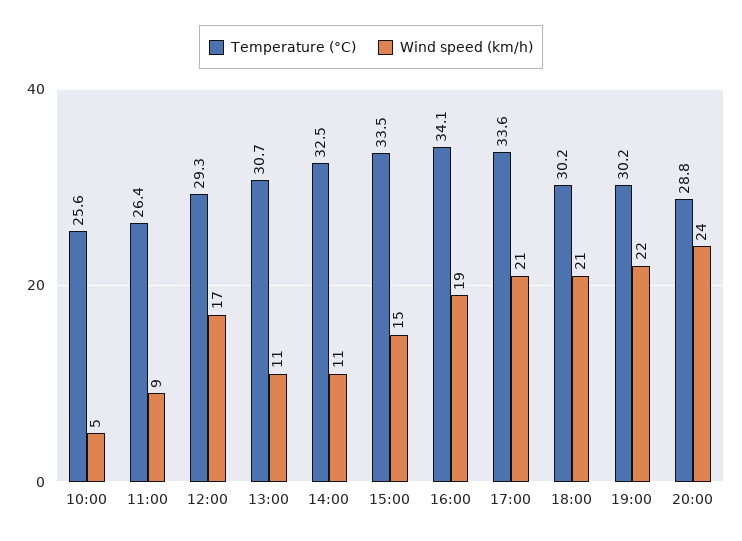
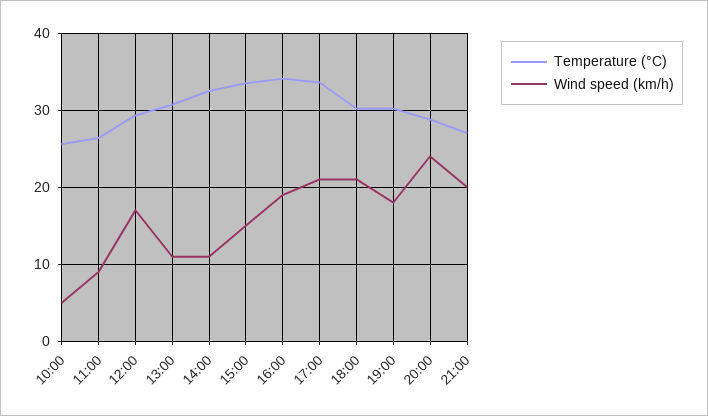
Wind speed (km/h), 19:00: 22 -> 18
Temperature (°C), 21:00: none -> 27
Wind speed (km/h), 21:00: none -> 20

